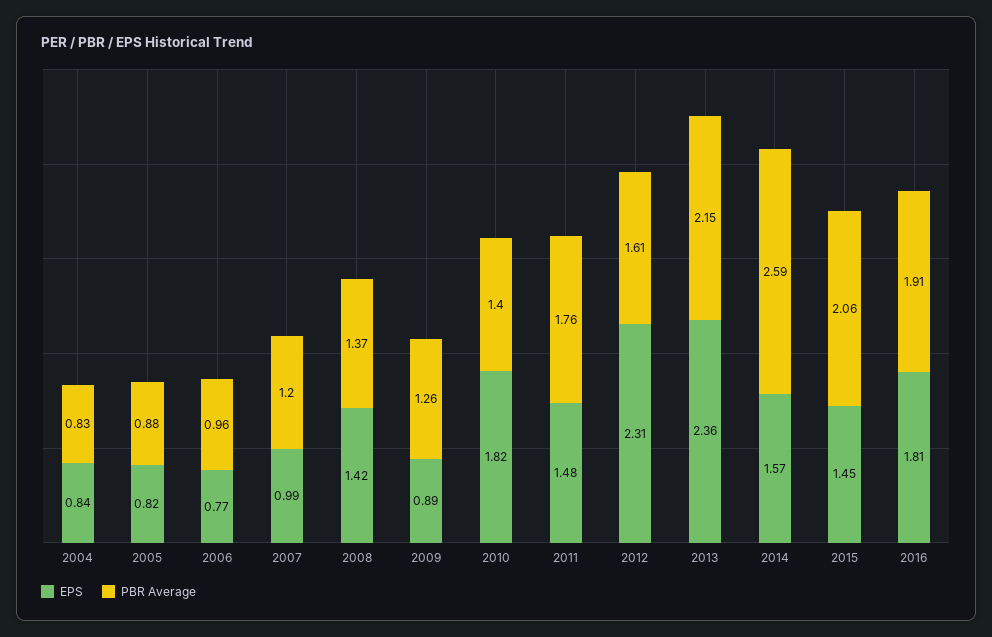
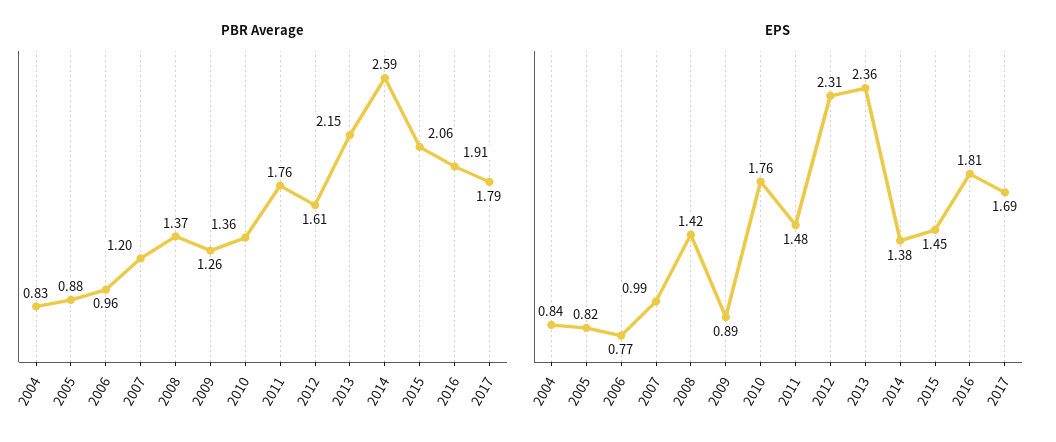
EPS, 2010: 1.82 -> 1.76
PBR Average, 2010: 1.4 -> 1.36
EPS, 2014: 1.57 -> 1.38
PBR Average, 2017: none -> 1.79
EPS, 2017: none -> 1.69

